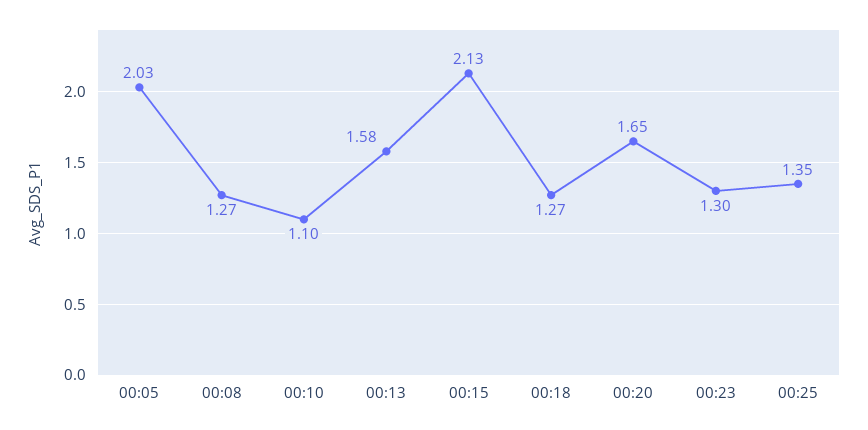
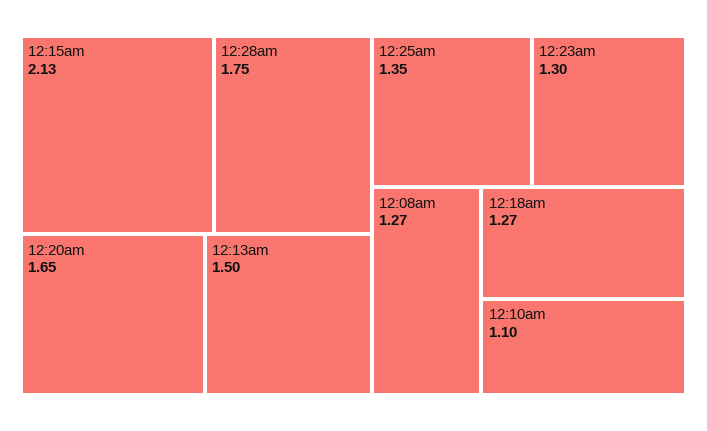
00:05: 2.03 -> none
00:13: 1.58 -> 1.5
12:28am: none -> 1.75

